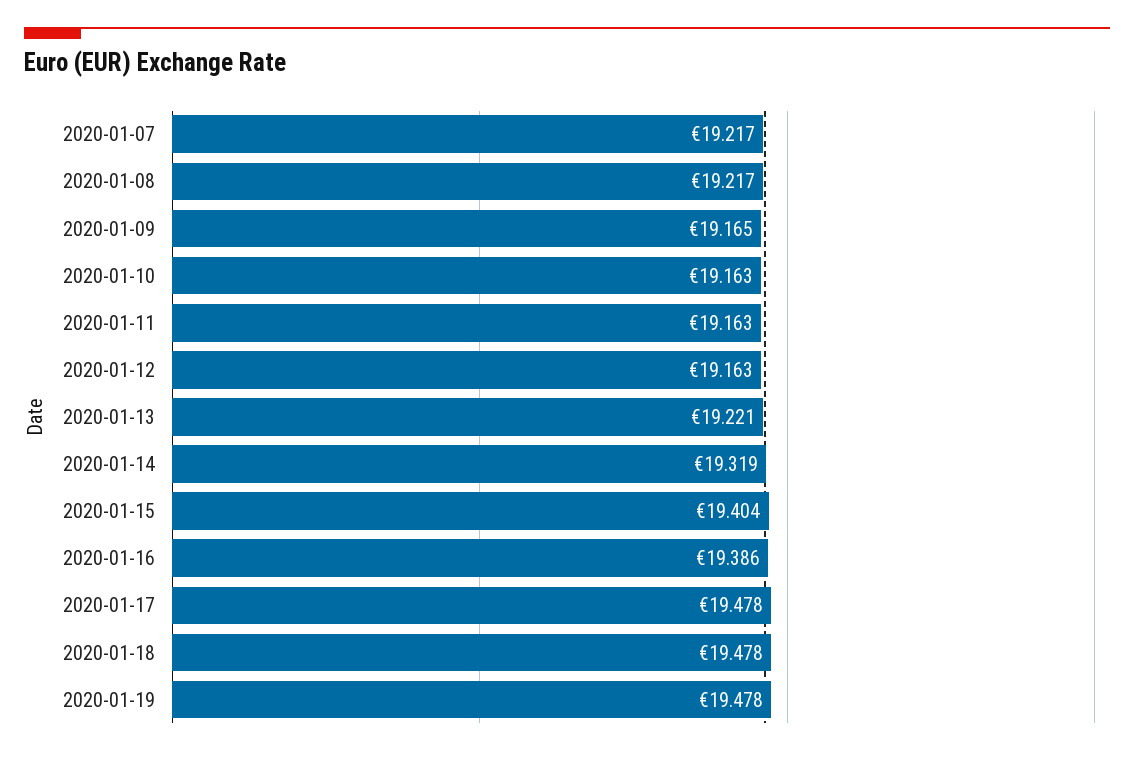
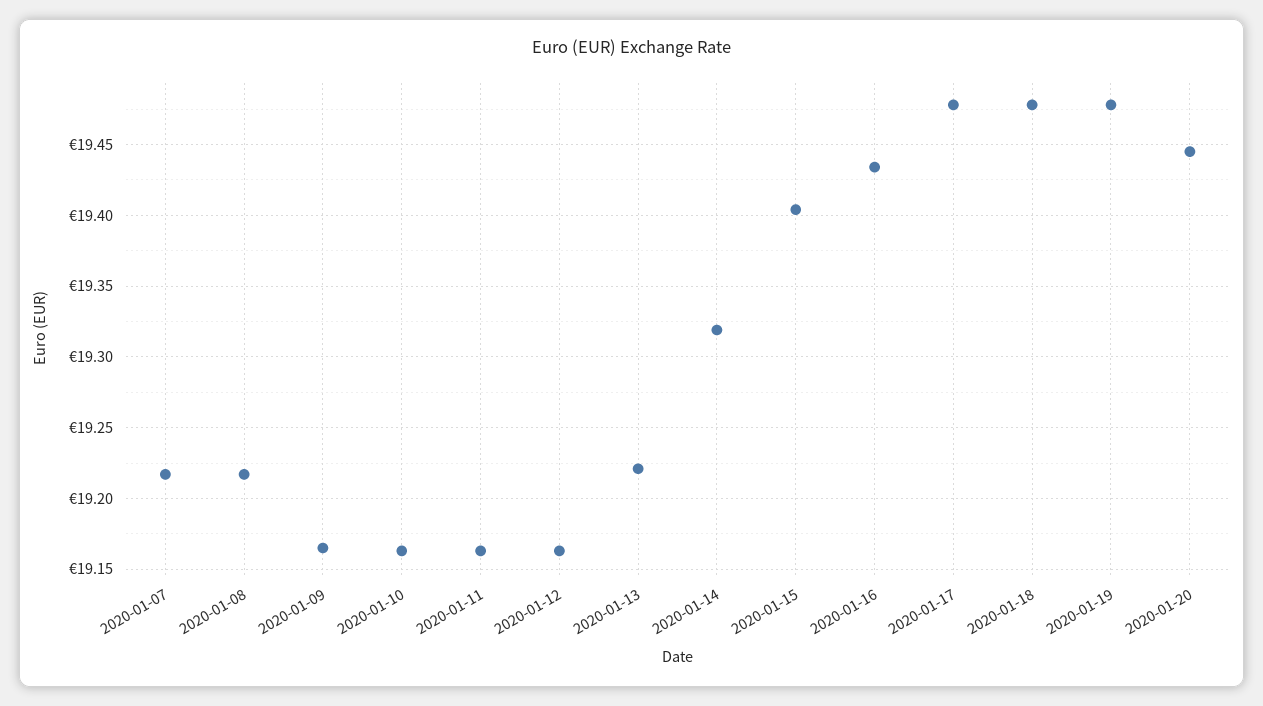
2020-01-16: 19.386 -> 19.435
2020-01-20: none -> 19.445

